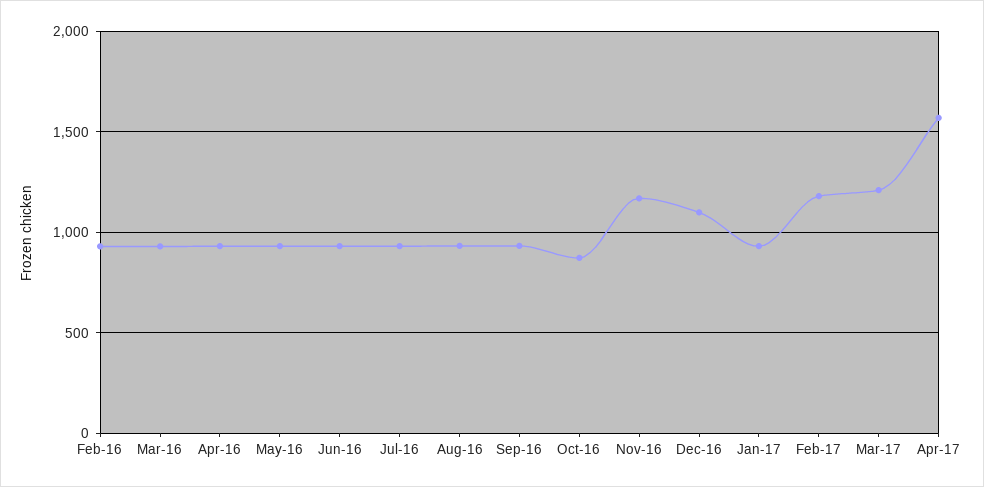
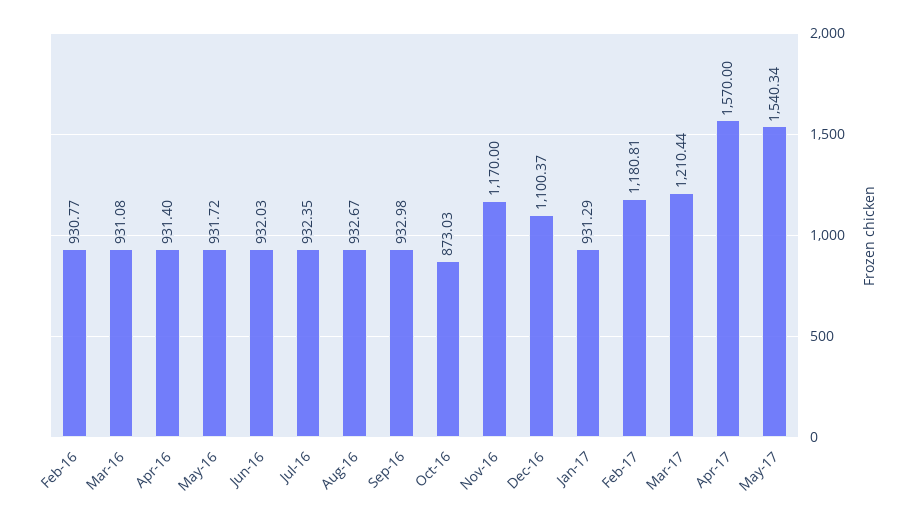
May-17: none -> 1540.34

